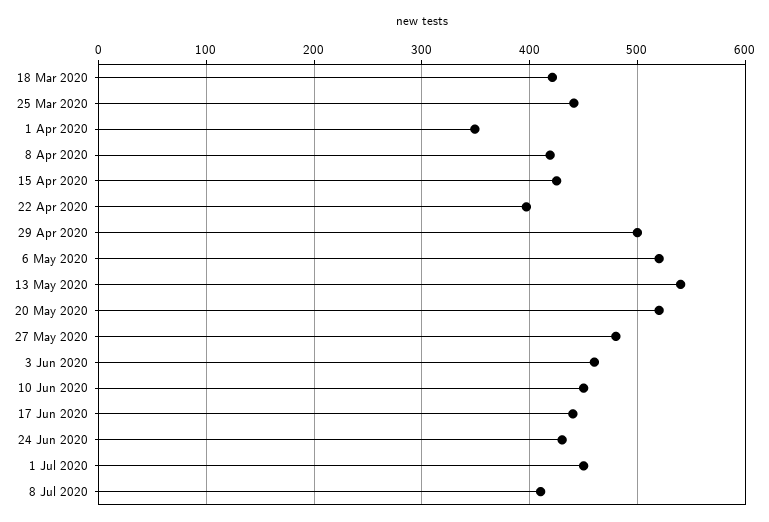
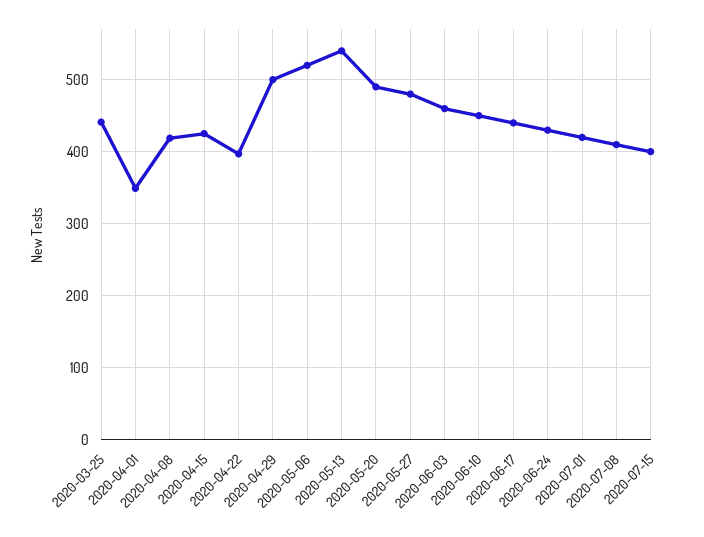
18 Mar 2020: 420 -> none
20 May 2020: 520 -> 490
1 Jul 2020: 450 -> 420
2020-07-15: none -> 400

